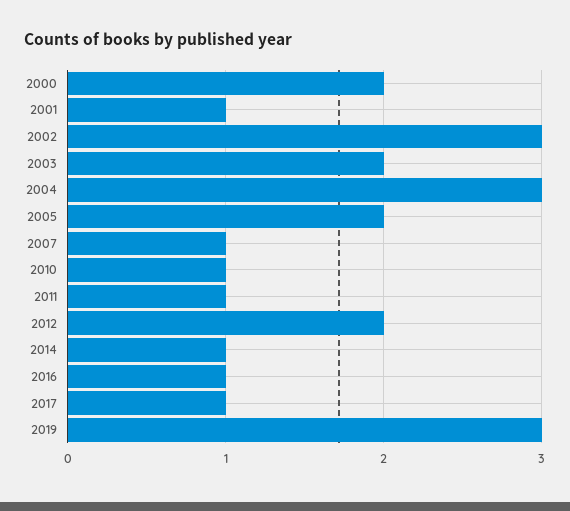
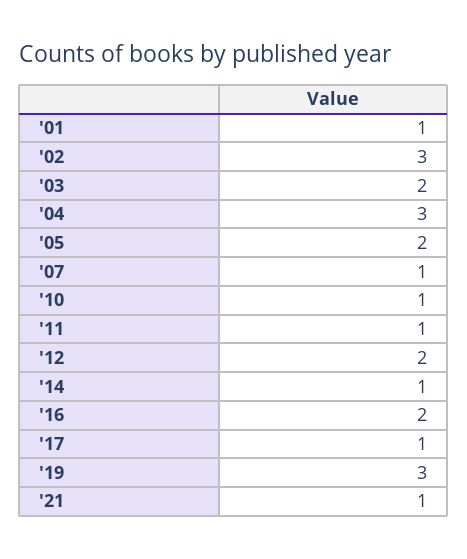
2000: 2 -> none
2016: 1 -> 2
'21: none -> 1

